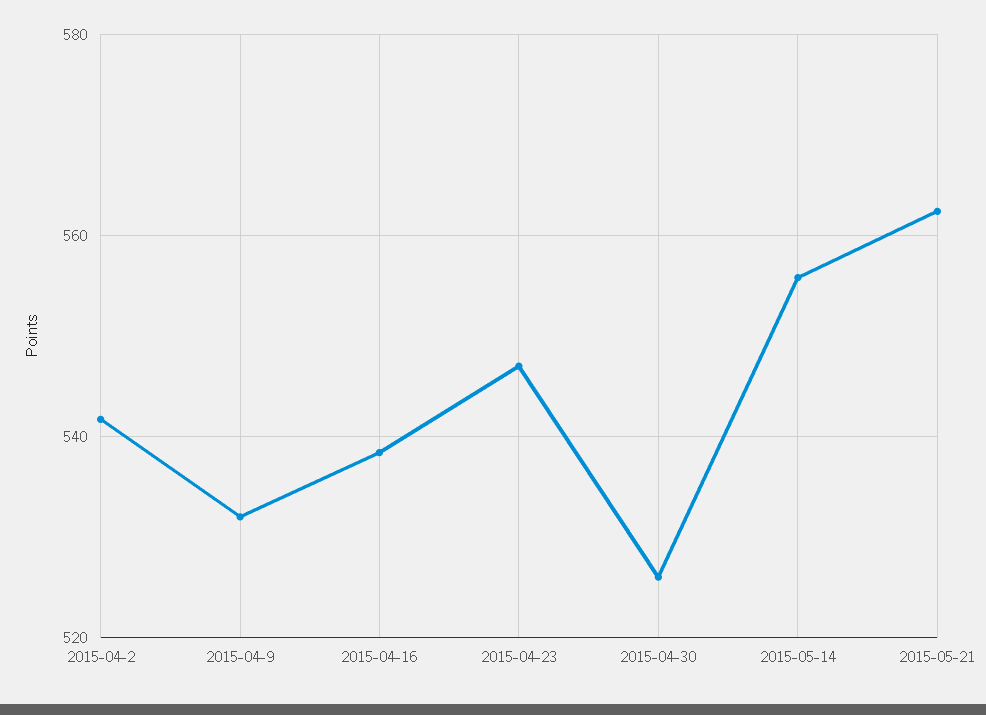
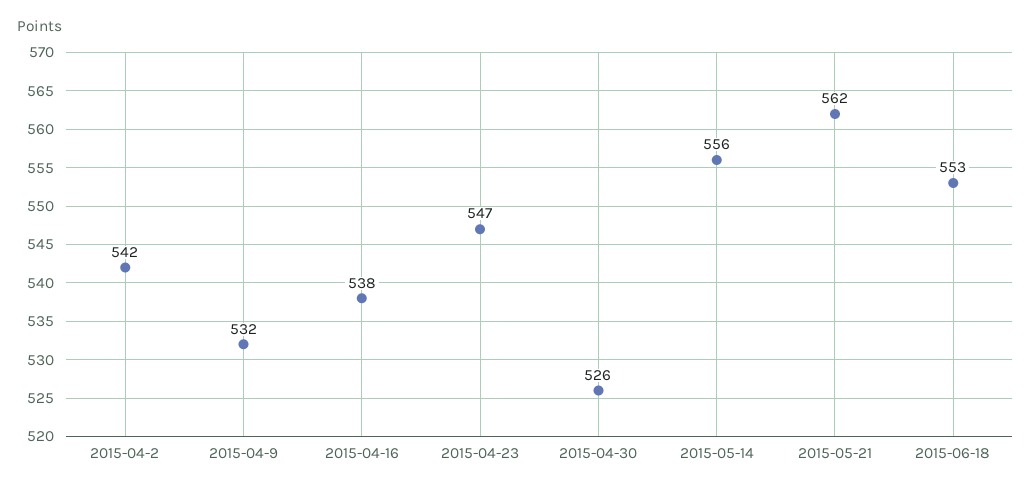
2015-06-18: none -> 553

